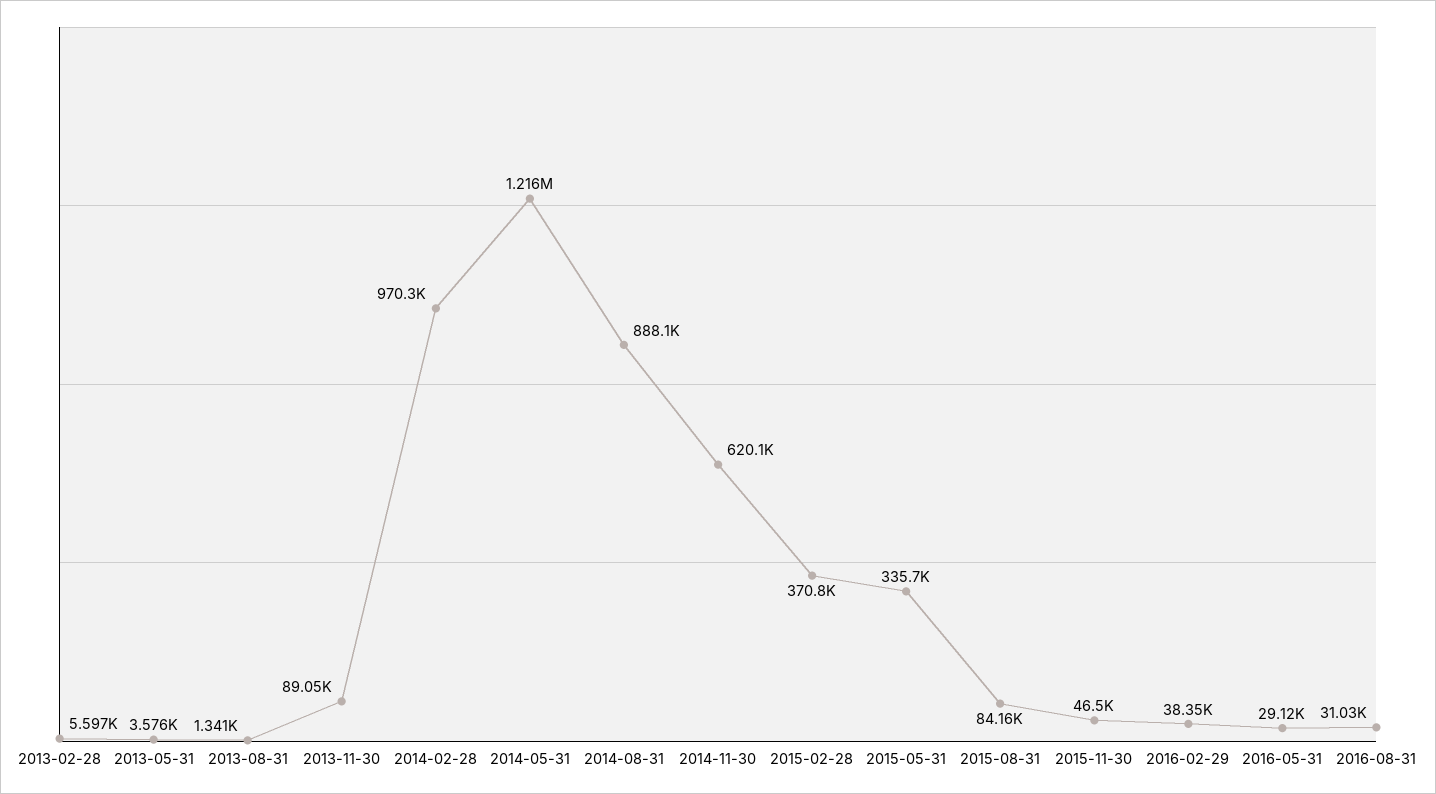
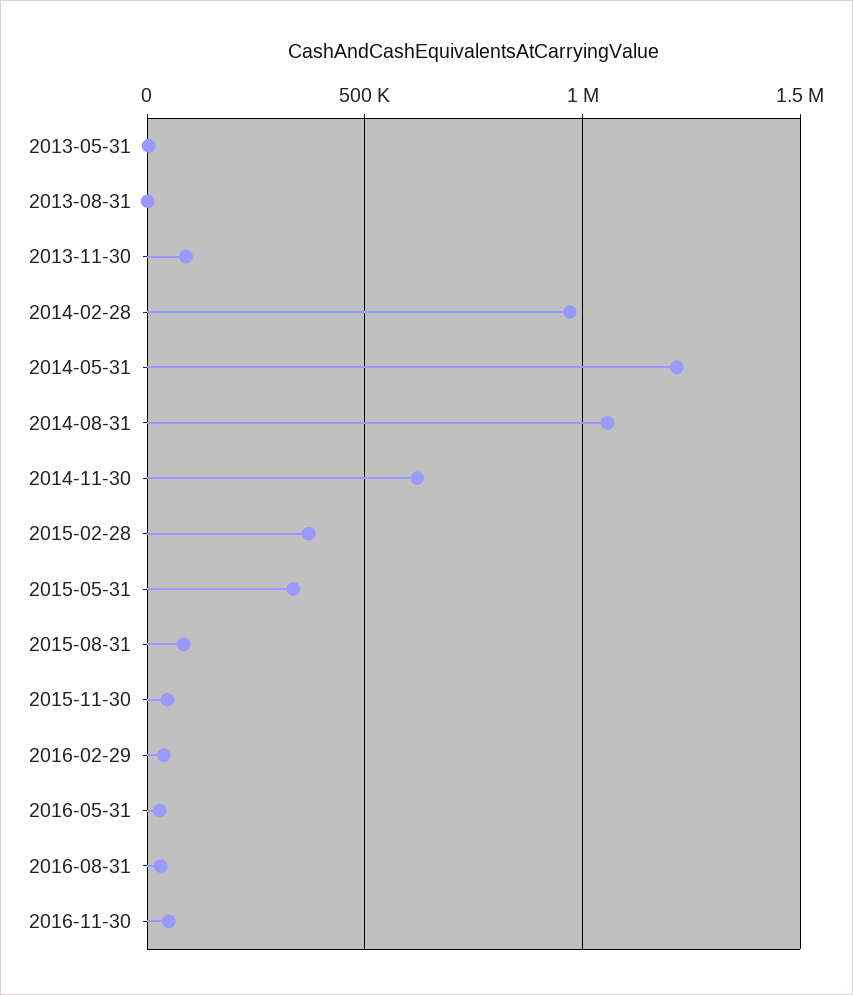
2013-02-28: 5597 -> none
2014-08-31: 888100 -> 1050000
2016-11-30: none -> 50000

